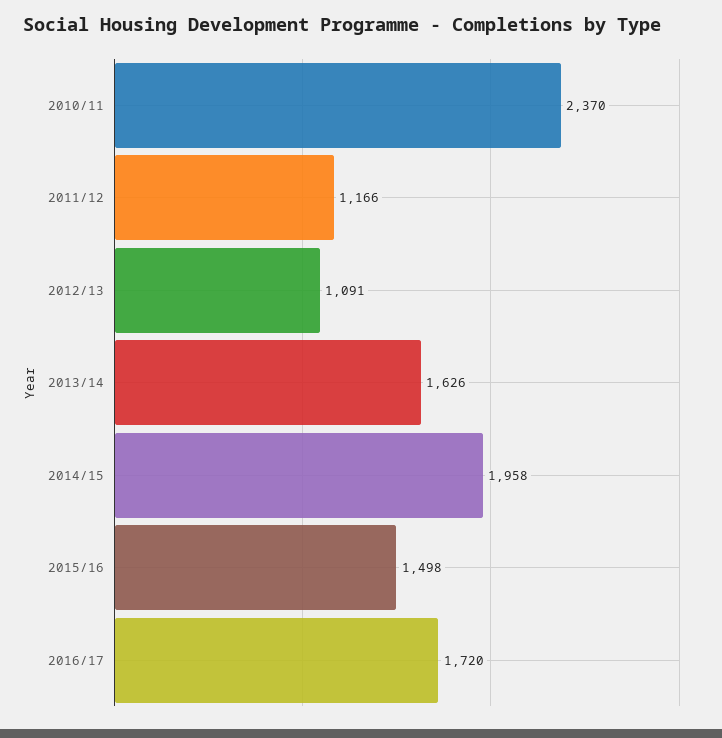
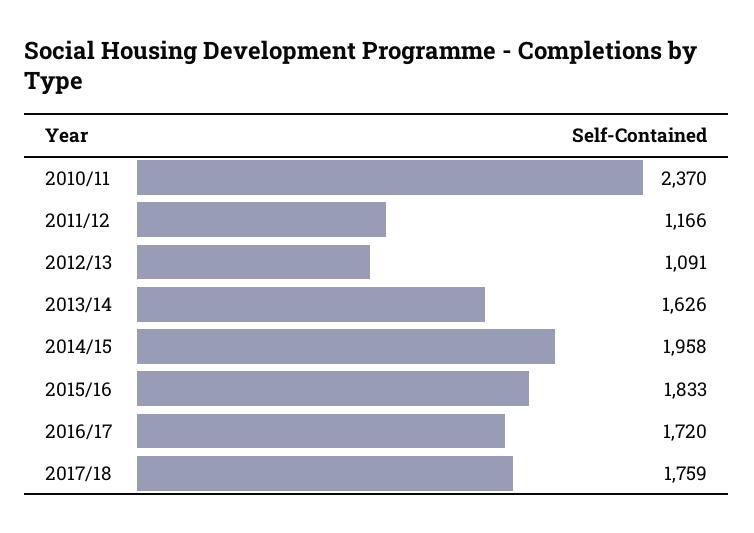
2015/16: 1498 -> 1833
2017/18: none -> 1759

